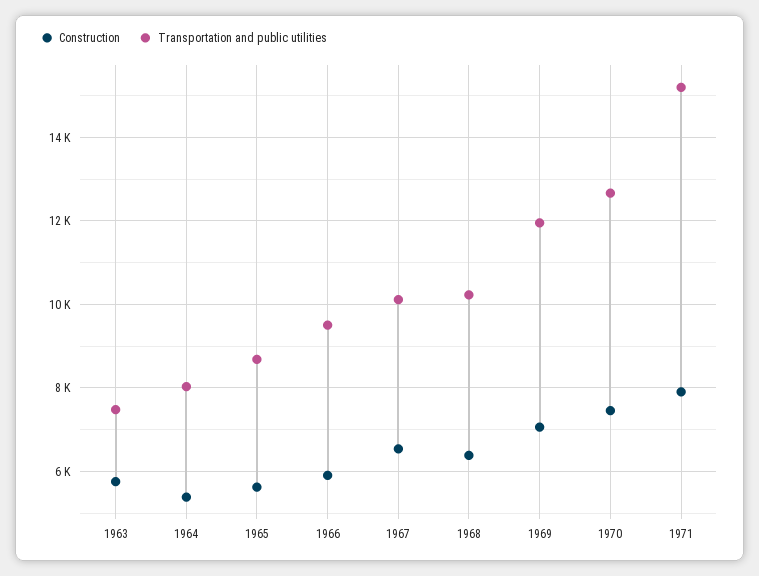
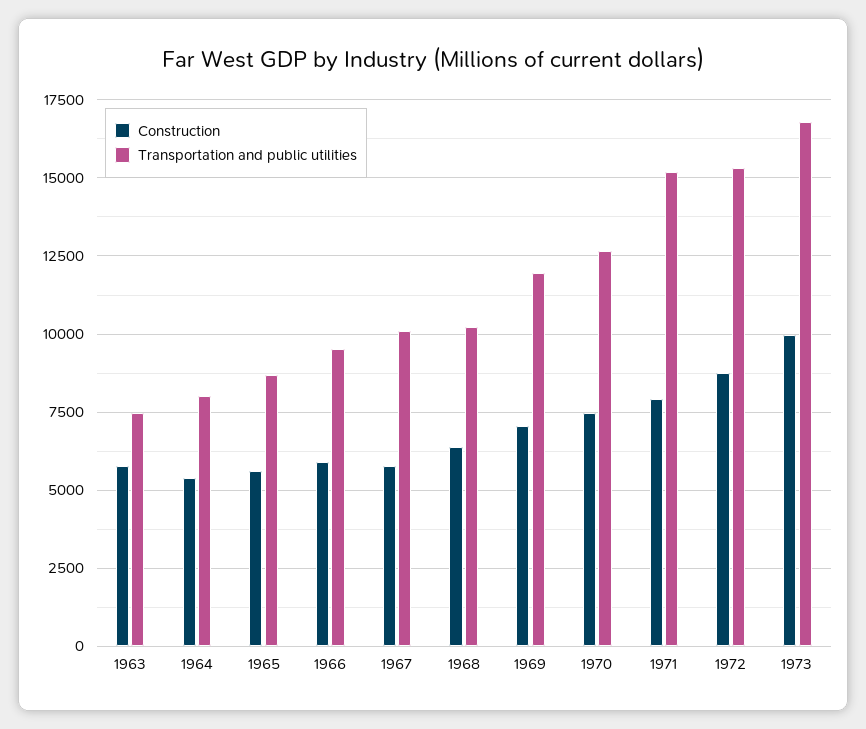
Construction, 1967: 6600 -> 5750
Construction, 1972: none -> 8750
Transportation and public utilities, 1972: none -> 15250
Construction, 1973: none -> 10000
Transportation and public utilities, 1973: none -> 16750

